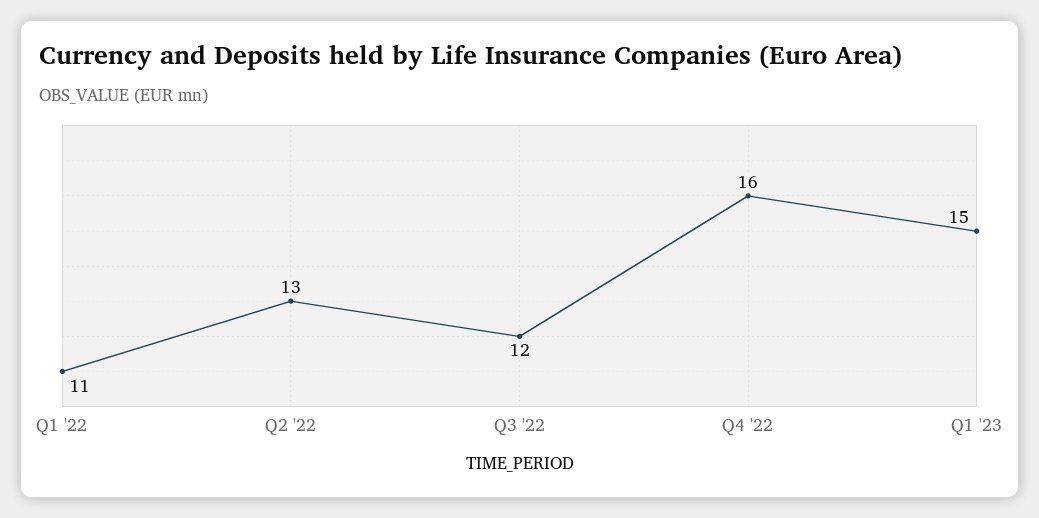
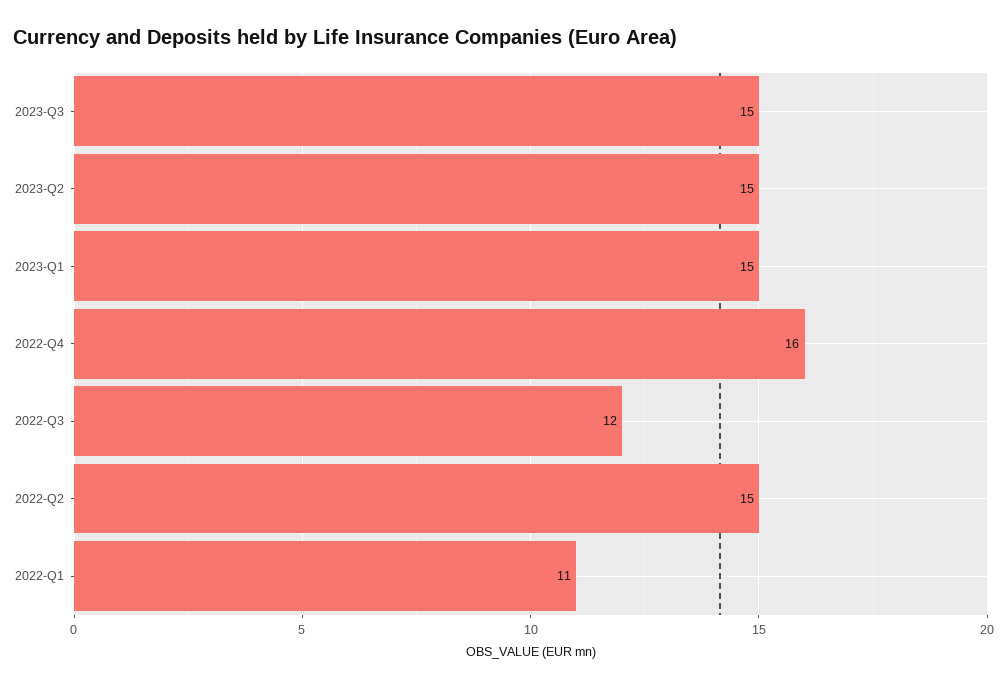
Q2 '22: 13 -> 15
2023-Q3: none -> 15
2023-Q2: none -> 15

